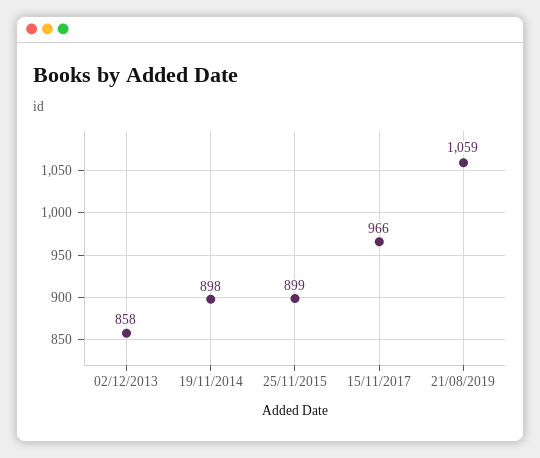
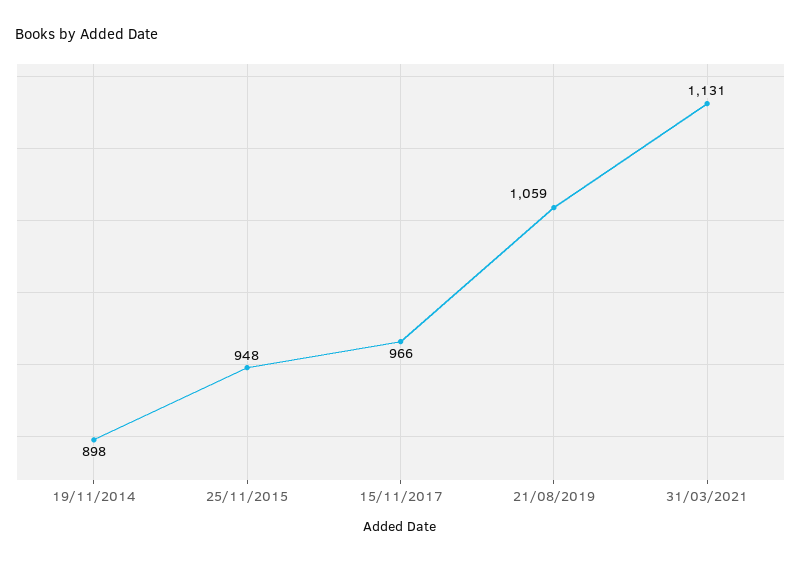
02/12/2013: 858 -> none
25/11/2015: 899 -> 948
31/03/2021: none -> 1131

